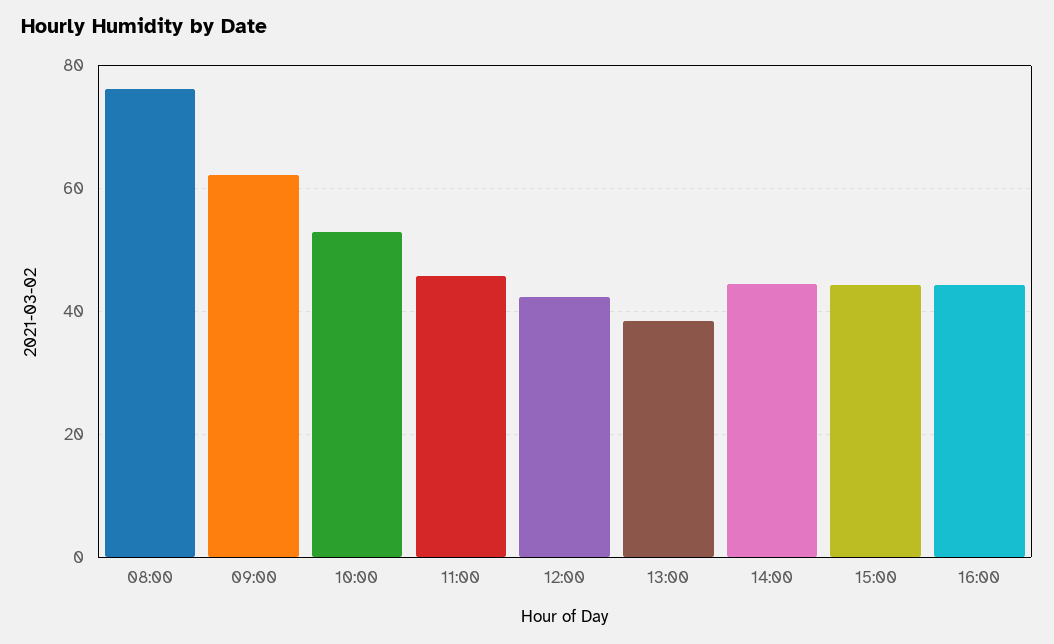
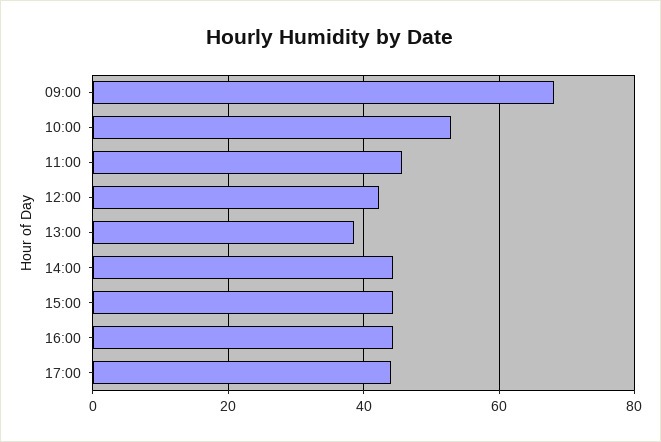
08:00: 76 -> none
09:00: 62 -> 68
17:00: none -> 44

